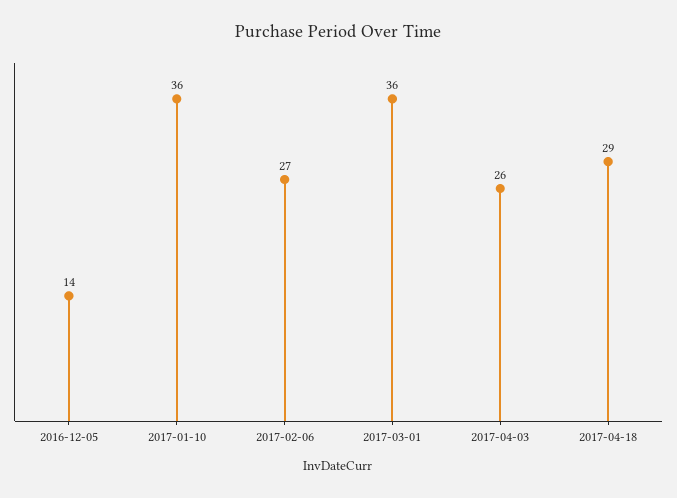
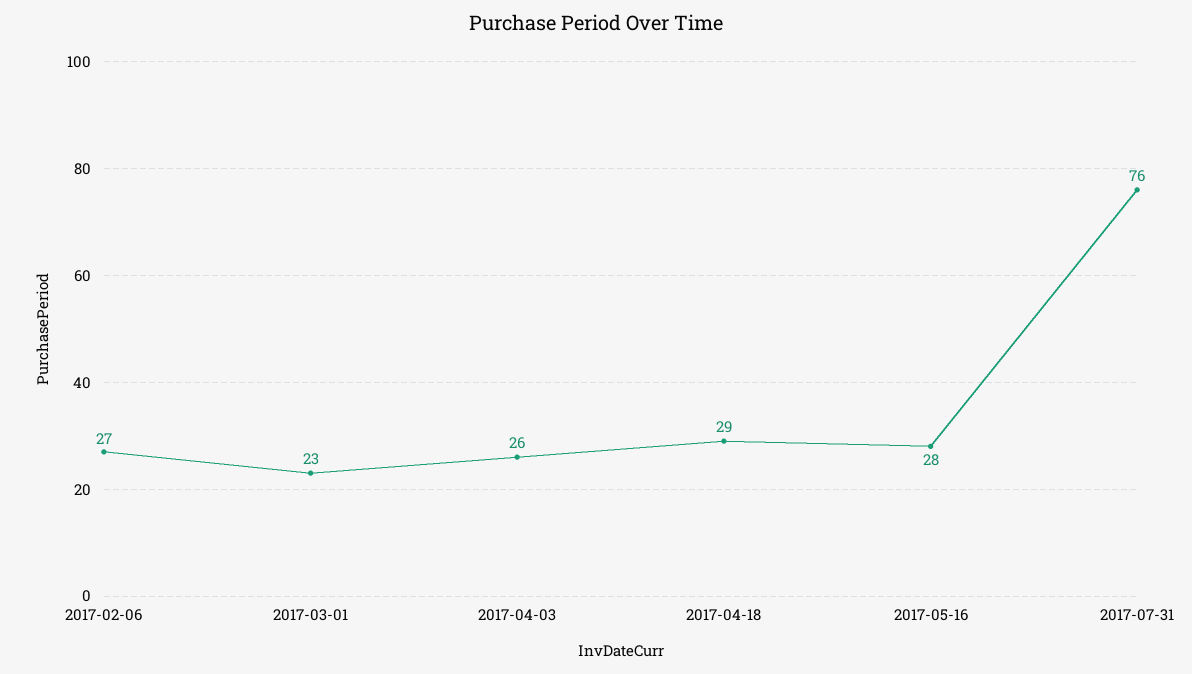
2016-12-05: 14 -> none
2017-01-10: 36 -> none
2017-03-01: 36 -> 23
2017-05-16: none -> 28
2017-07-31: none -> 76

